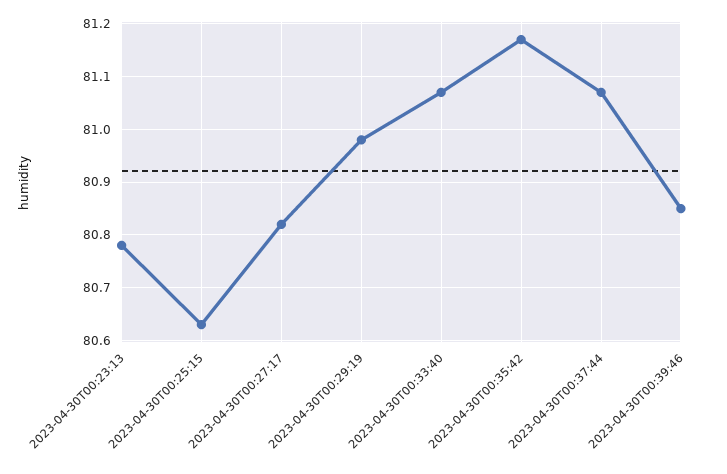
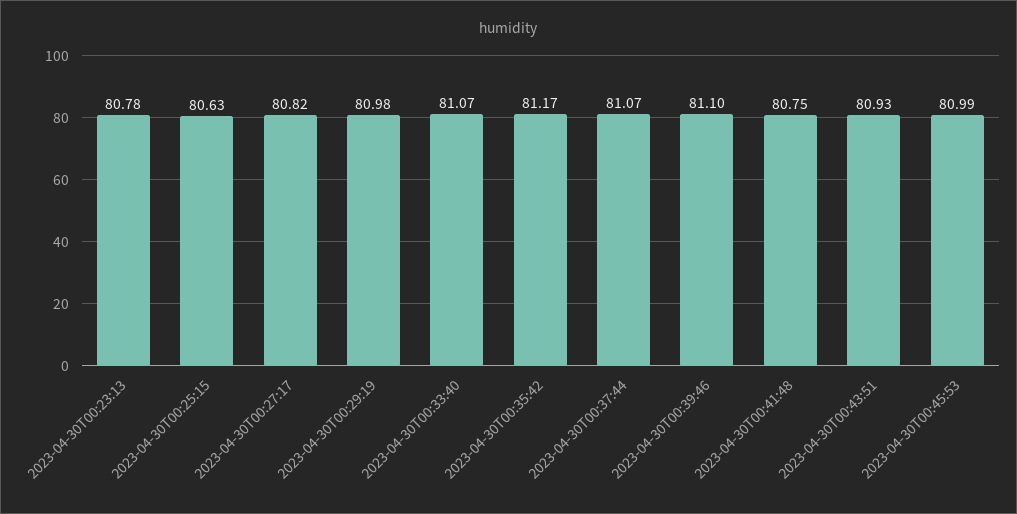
2023-04-30T00:39:46: 80.85 -> 81.1
2023-04-30T00:41:48: none -> 80.75
2023-04-30T00:43:51: none -> 80.93
2023-04-30T00:45:53: none -> 80.99

